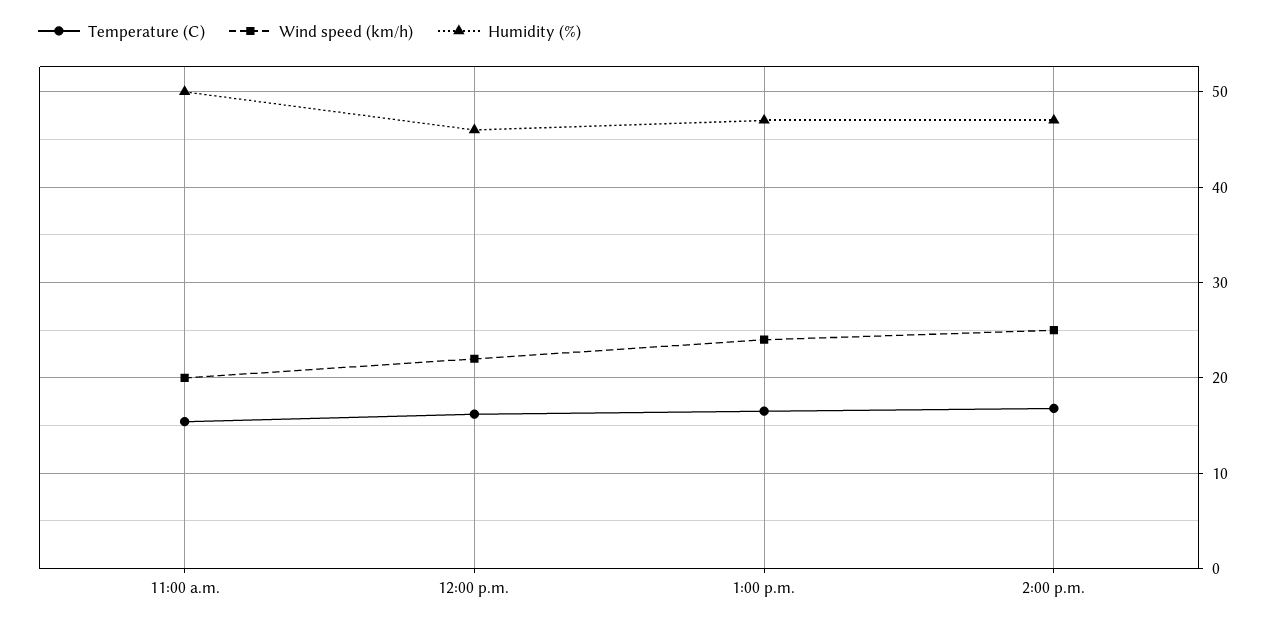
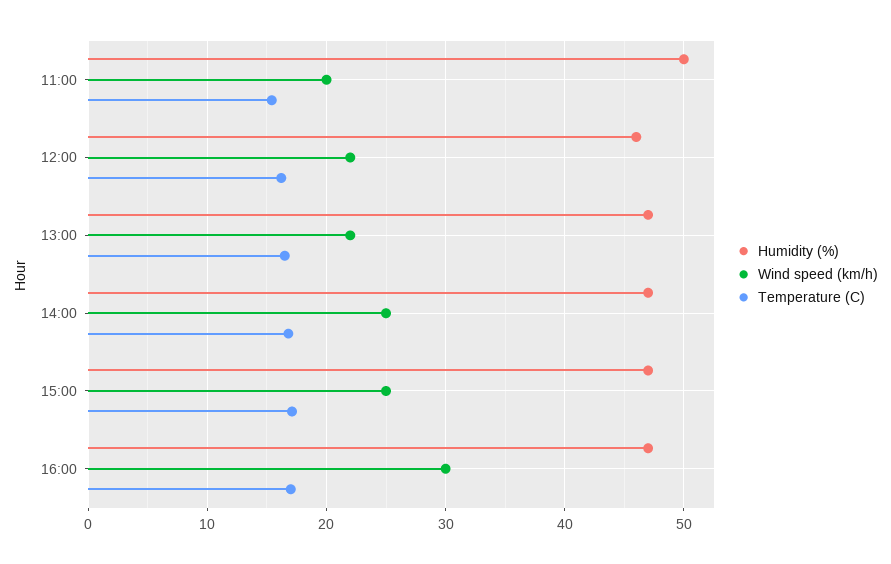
Wind speed (km/h), 1:00 p.m.: 24 -> 22
Humidity (%), 15:00: none -> 47
Wind speed (km/h), 15:00: none -> 25
Temperature (C), 15:00: none -> 17
Humidity (%), 16:00: none -> 47
Wind speed (km/h), 16:00: none -> 30
Temperature (C), 16:00: none -> 17

